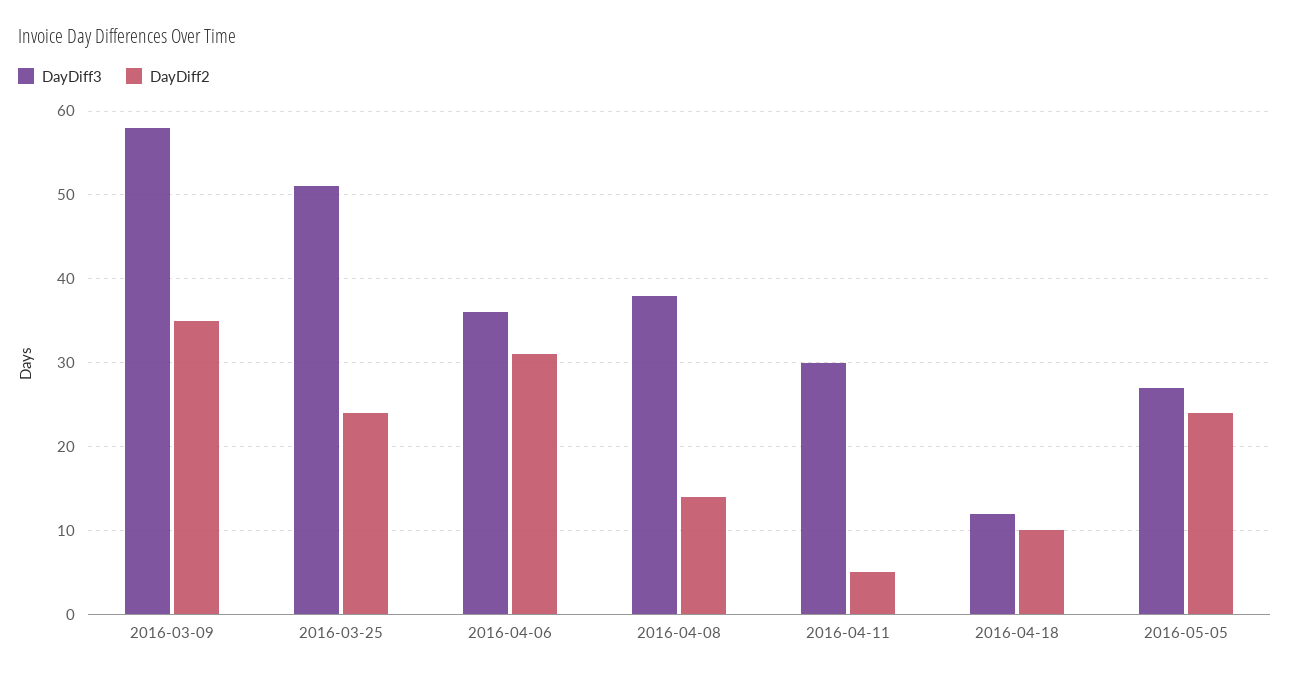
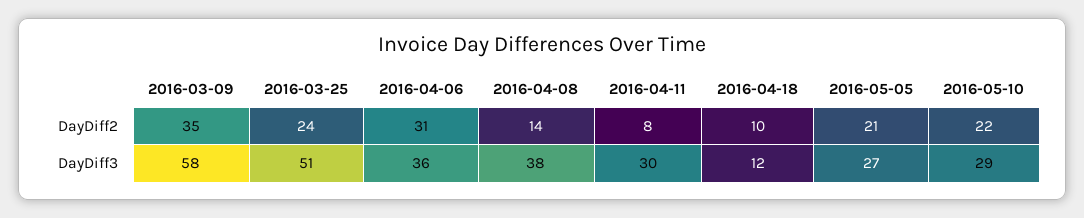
DayDiff2, 2016-04-11: 5 -> 8
DayDiff2, 2016-05-05: 24 -> 21
DayDiff2, 2016-05-10: none -> 22
DayDiff3, 2016-05-10: none -> 29

